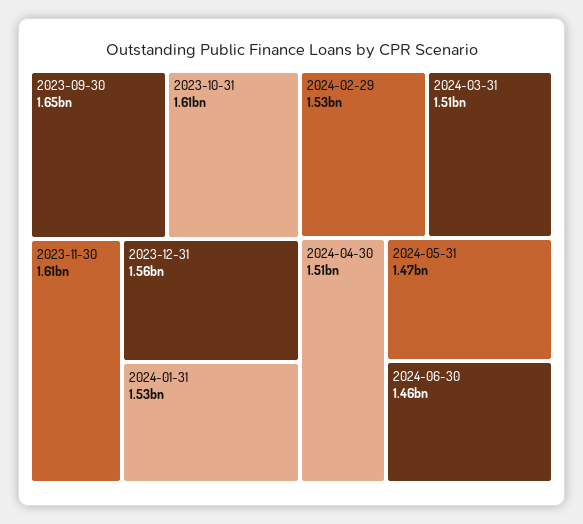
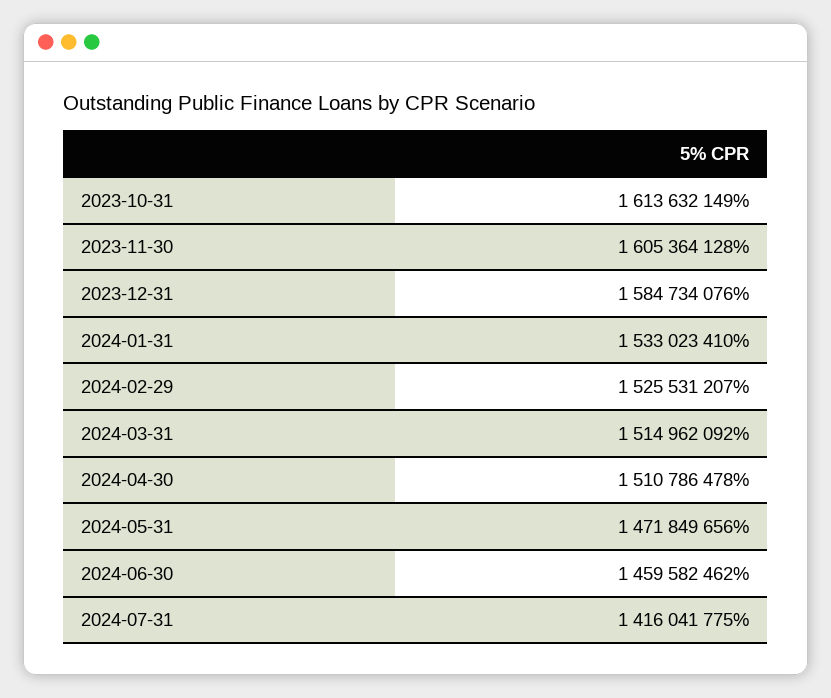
2023-09-30: 1650000000 -> none
2023-12-31: 1560000000 -> 1584734076
2024-07-31: none -> 1416041775

